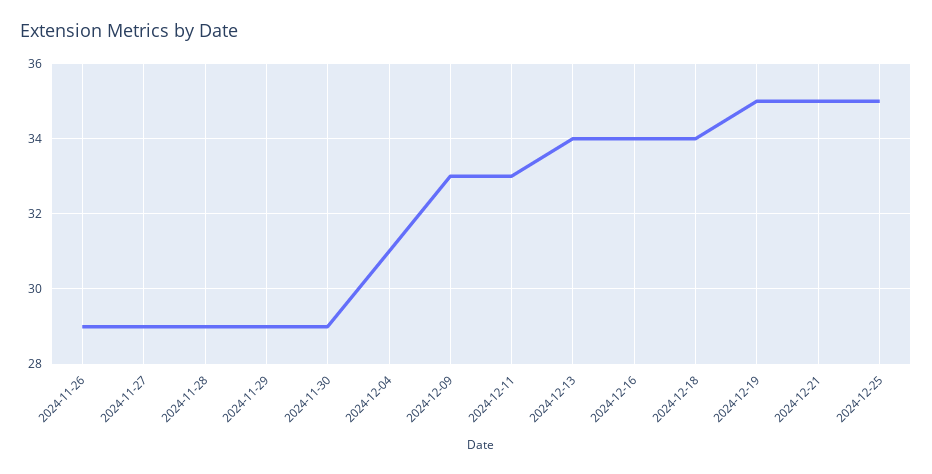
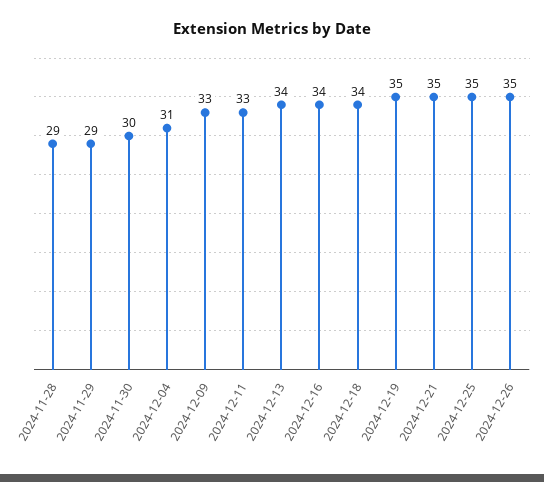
2024-11-26: 29 -> none
2024-11-27: 29 -> none
2024-11-30: 29 -> 30
2024-12-26: none -> 35

